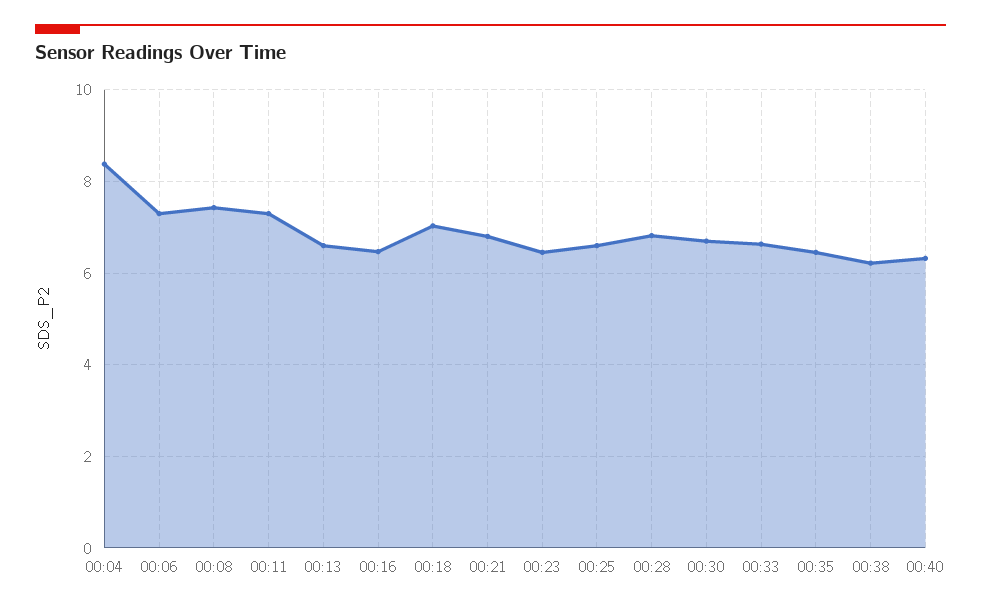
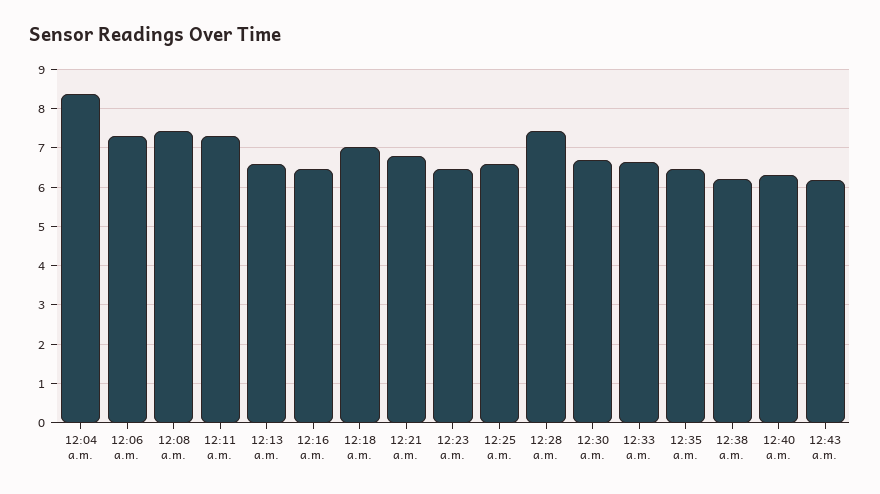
00:28: 6.8 -> 7.4
12:43 a.m.: none -> 6.2

